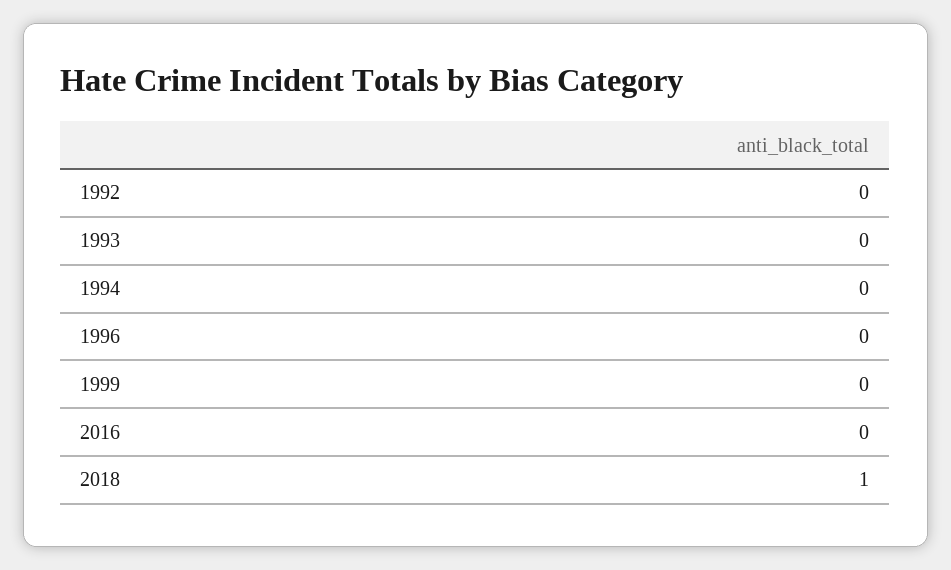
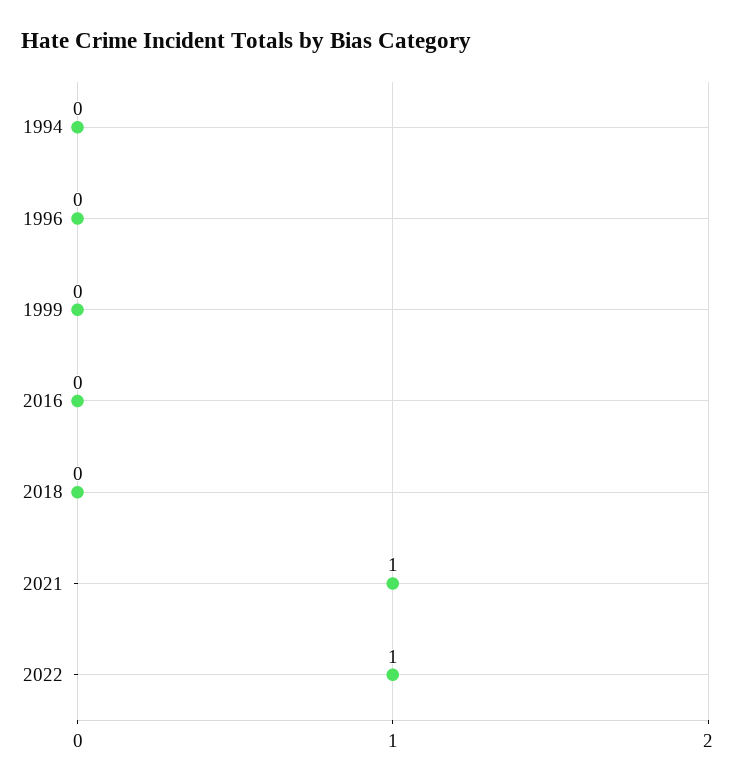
1992: 0 -> none
1993: 0 -> none
2018: 1 -> 0
2021: none -> 1
2022: none -> 1

